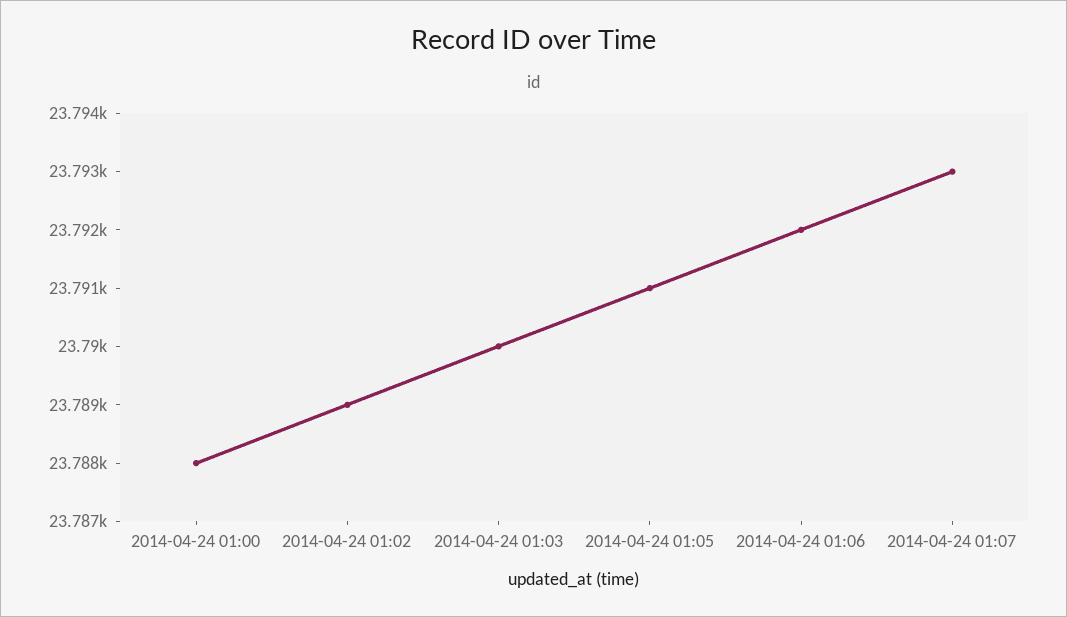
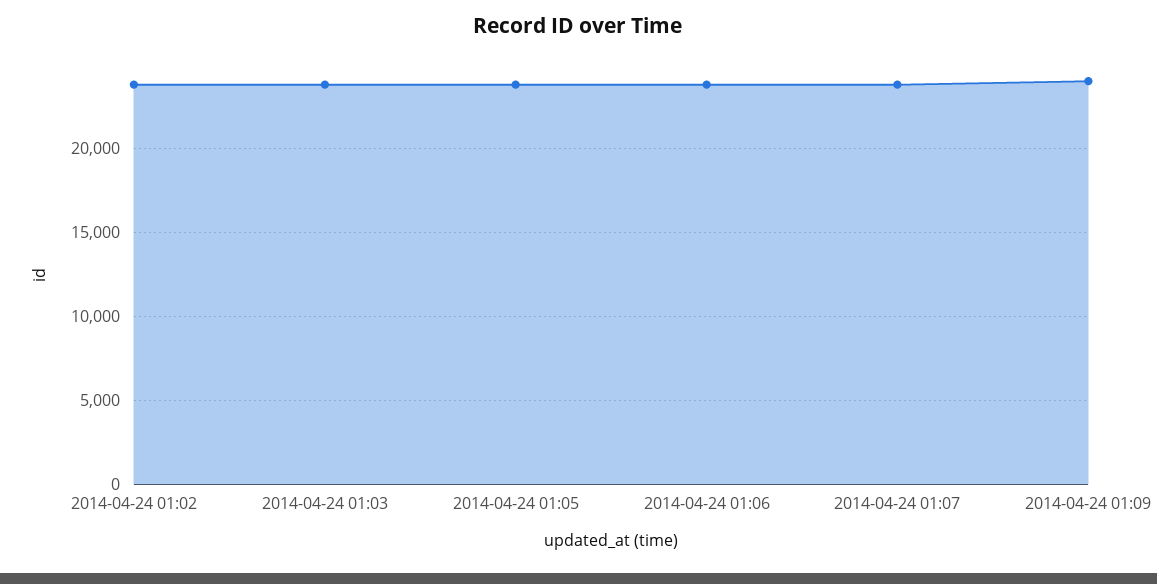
2014-04-24 01:00: 23788 -> none
2014-04-24 01:09: none -> 24000

